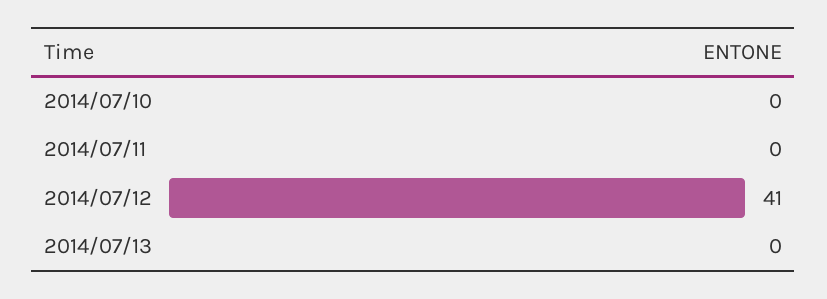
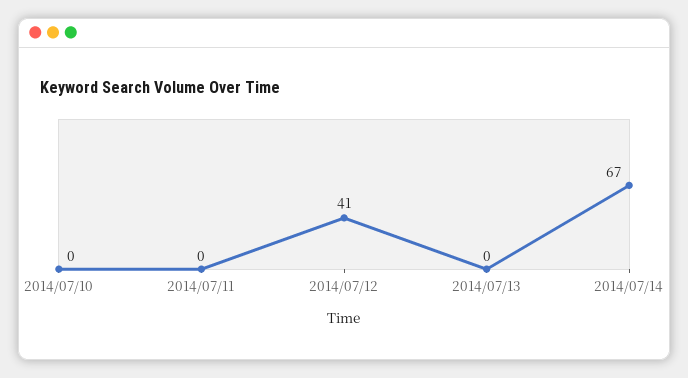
2014/07/14: none -> 67

